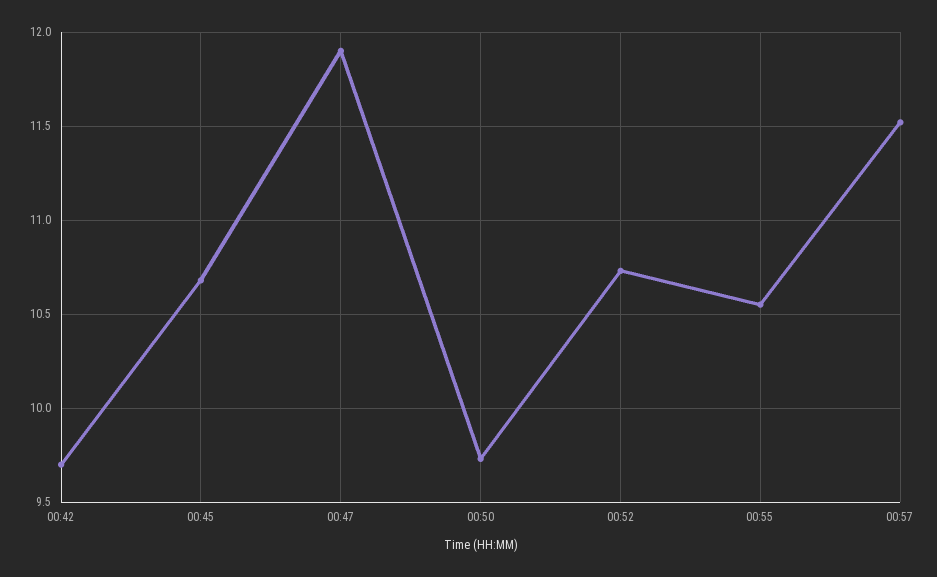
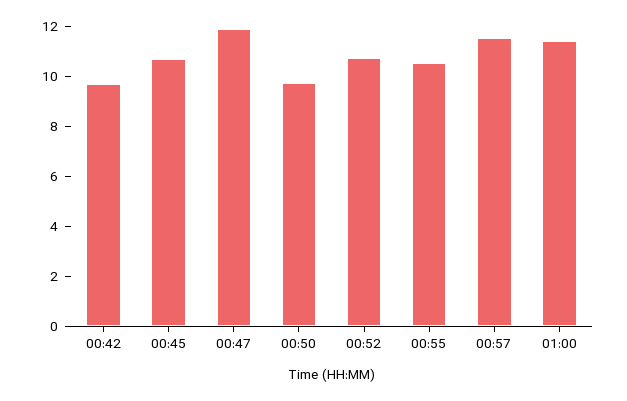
01:00: none -> 11.5

